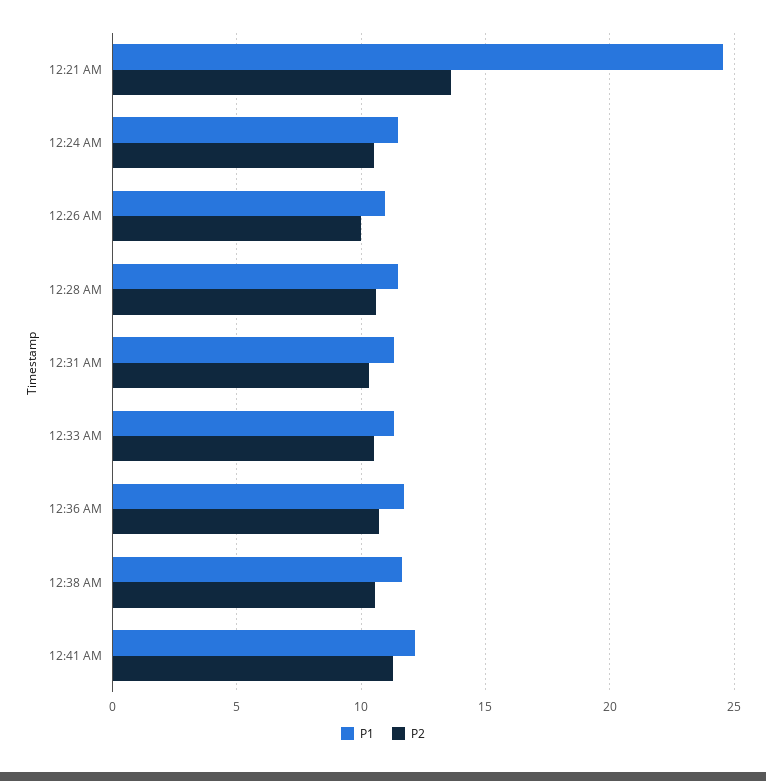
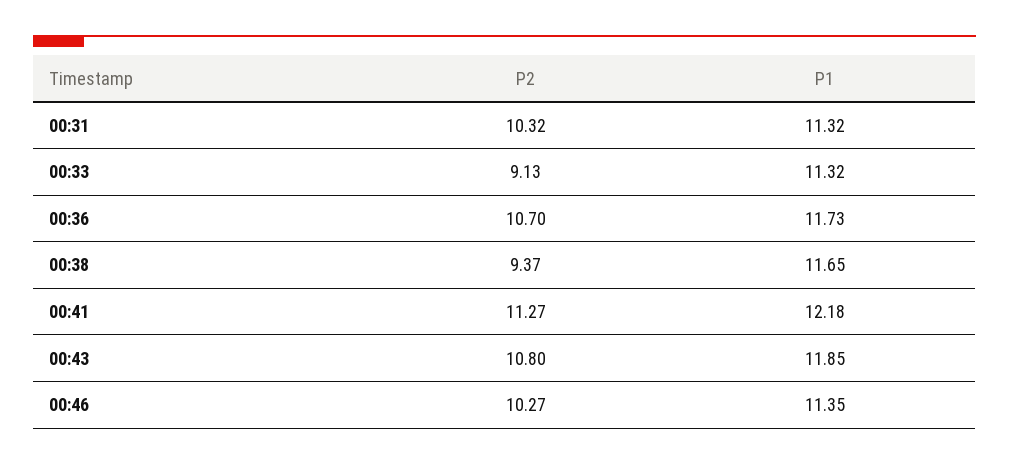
P1, 12:21 AM: 24.5 -> none
P2, 12:21 AM: 13.5 -> none
P1, 12:24 AM: 11.5 -> none
P2, 12:24 AM: 10.5 -> none
P1, 12:26 AM: 11 -> none
P2, 12:26 AM: 10 -> none
P1, 12:28 AM: 11.5 -> none
P2, 12:28 AM: 10.5 -> none
P2, 12:33 AM: 10.5 -> 9.13
P2, 12:38 AM: 10.5 -> 9.37
P2, 00:43: none -> 10.8
P1, 00:43: none -> 11.85
P2, 00:46: none -> 10.27
P1, 00:46: none -> 11.35

